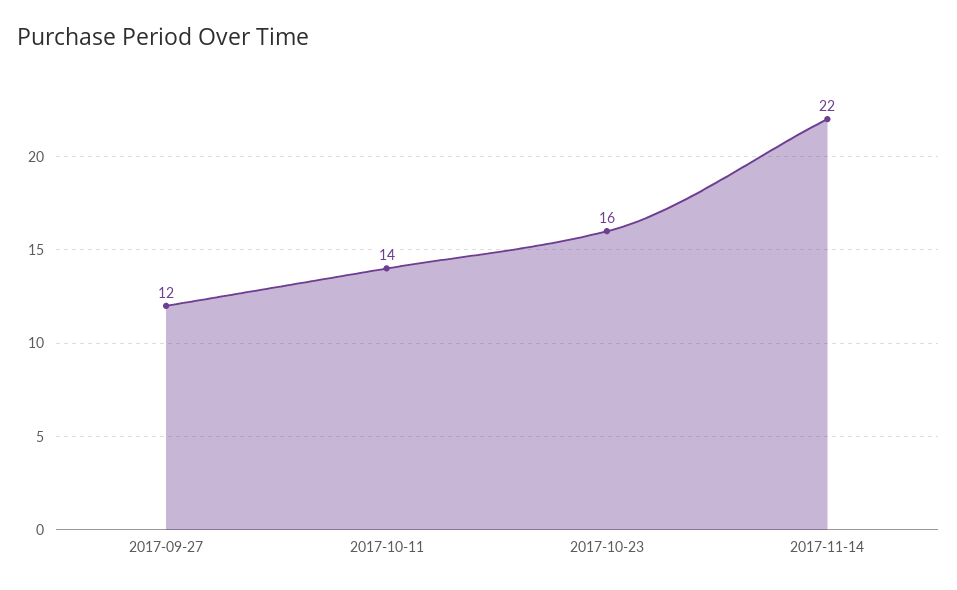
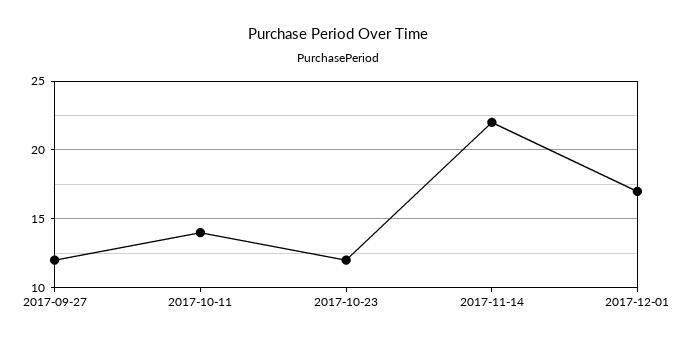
2017-10-23: 16 -> 12
2017-12-01: none -> 17

